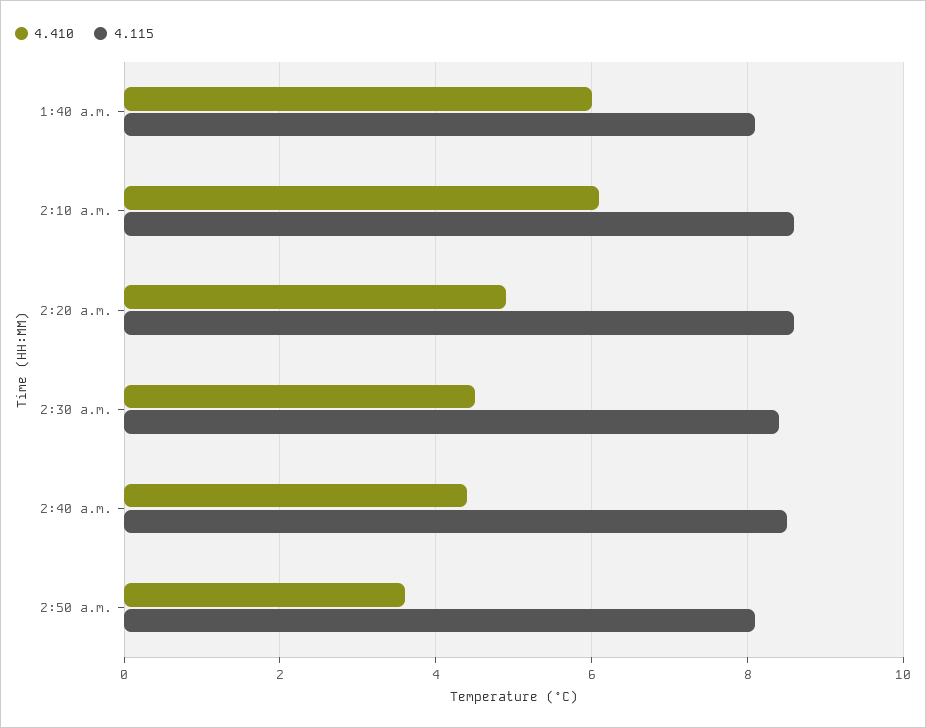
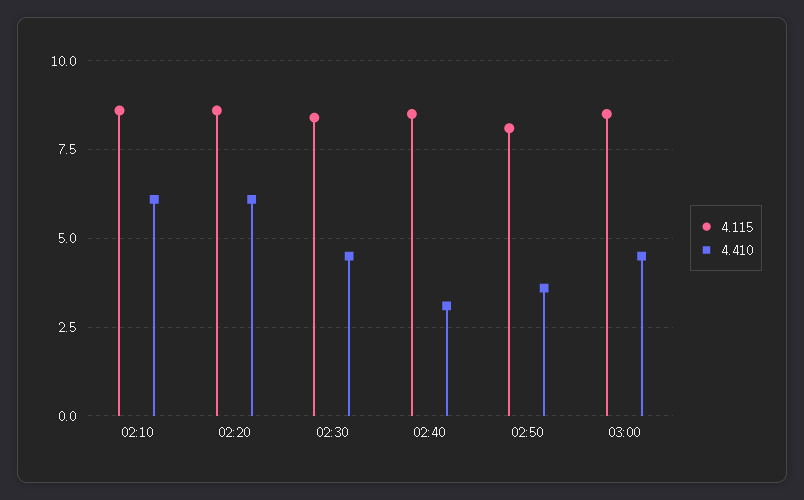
4.410, 1:40 a.m.: 6 -> none
4.115, 1:40 a.m.: 8 -> none
4.410, 2:20 a.m.: 5 -> 6
4.410, 2:40 a.m.: 4.5 -> 3
4.115, 03:00: none -> 8.5
4.410, 03:00: none -> 4.5

